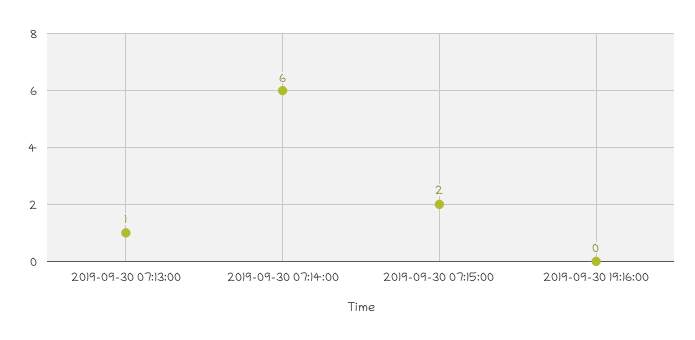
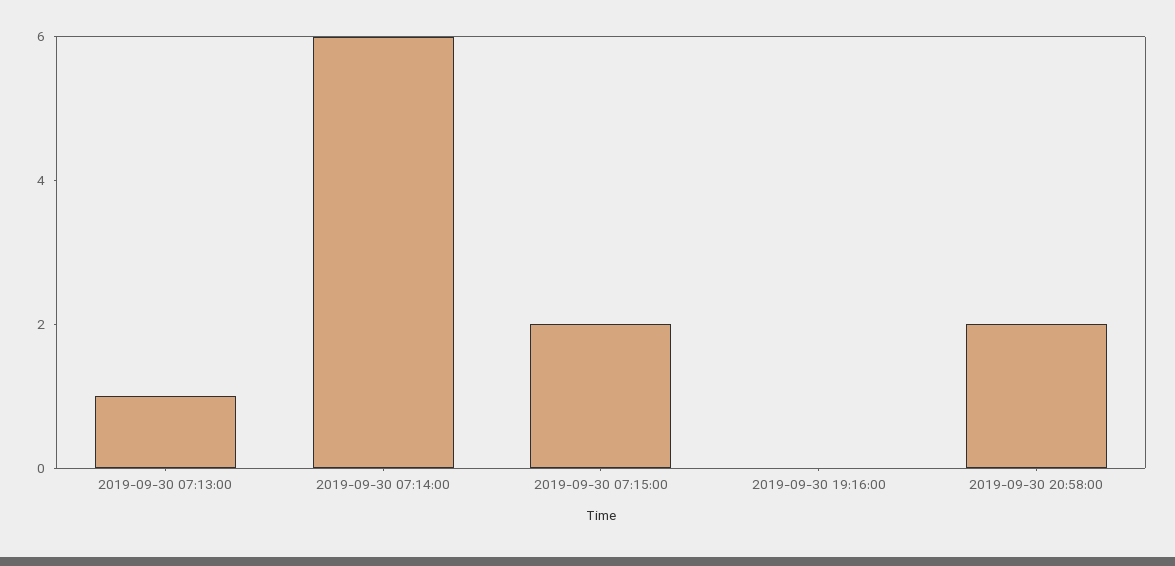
2019-09-30 20:58:00: none -> 2

